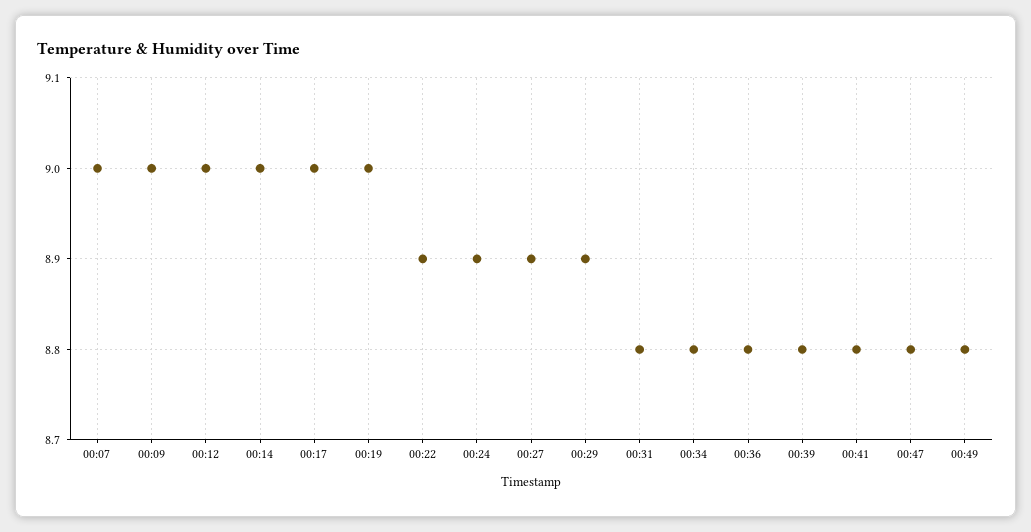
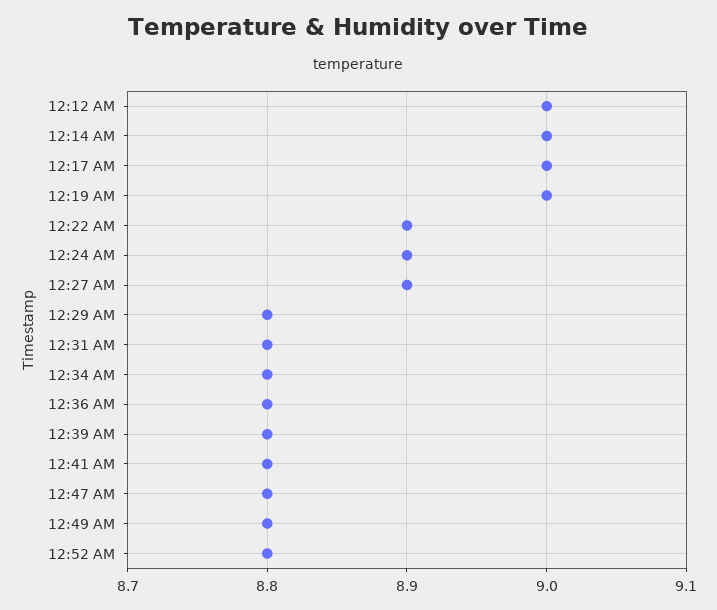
00:07: 9 -> none
00:09: 9 -> none
00:29: 8.9 -> 8.8
12:52 AM: none -> 8.8

